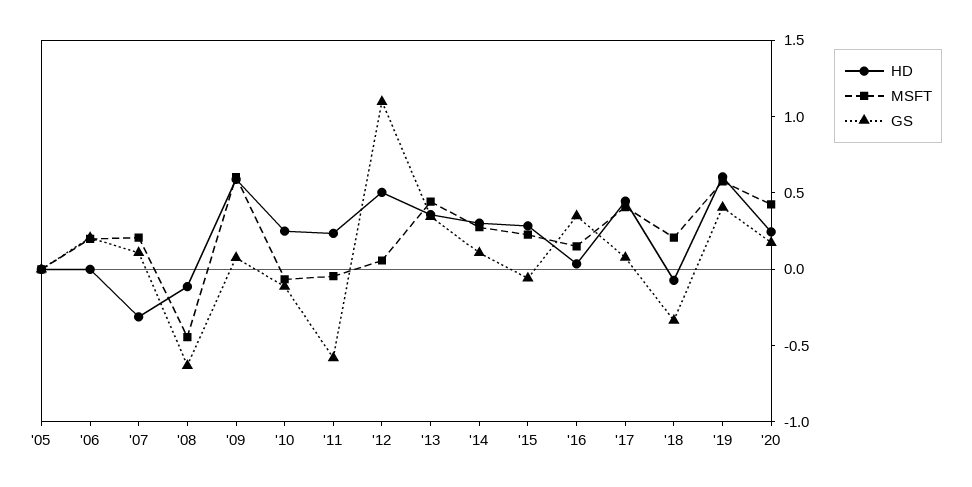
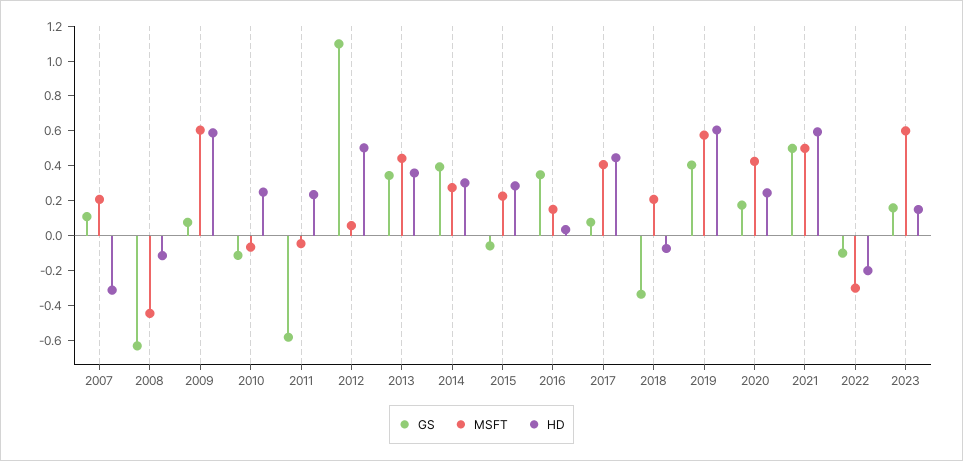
HD, '05: 0 -> none
MSFT, '05: 0 -> none
GS, '05: 0 -> none
HD, '06: 0 -> none
MSFT, '06: 0.2 -> none
GS, '06: 0.2 -> none
GS, '14: 0.1 -> 0.4
GS, 2021: none -> 0.5
MSFT, 2021: none -> 0.5
HD, 2021: none -> 0.6
GS, 2022: none -> -0.1
MSFT, 2022: none -> -0.3
HD, 2022: none -> -0.2
GS, 2023: none -> 0.15
MSFT, 2023: none -> 0.6
HD, 2023: none -> 0.15

